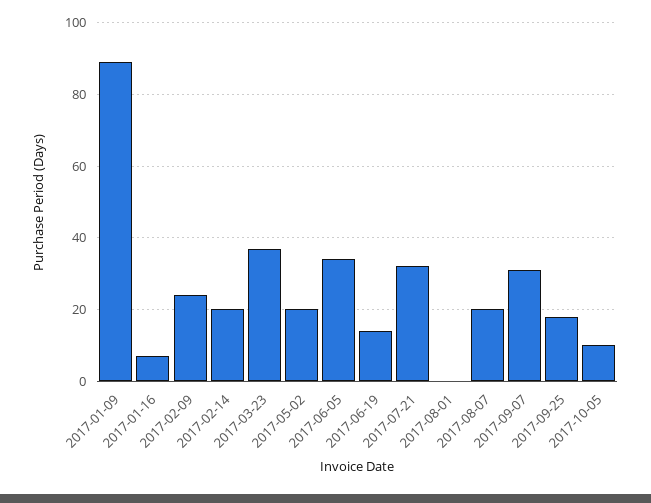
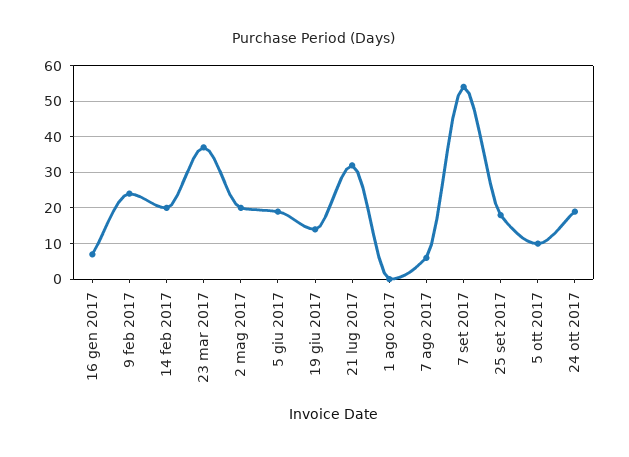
2017-01-09: 90 -> none
2017-06-05: 35 -> 20
2017-08-07: 20 -> 5
2017-09-07: 30 -> 55
24 ott 2017: none -> 20

